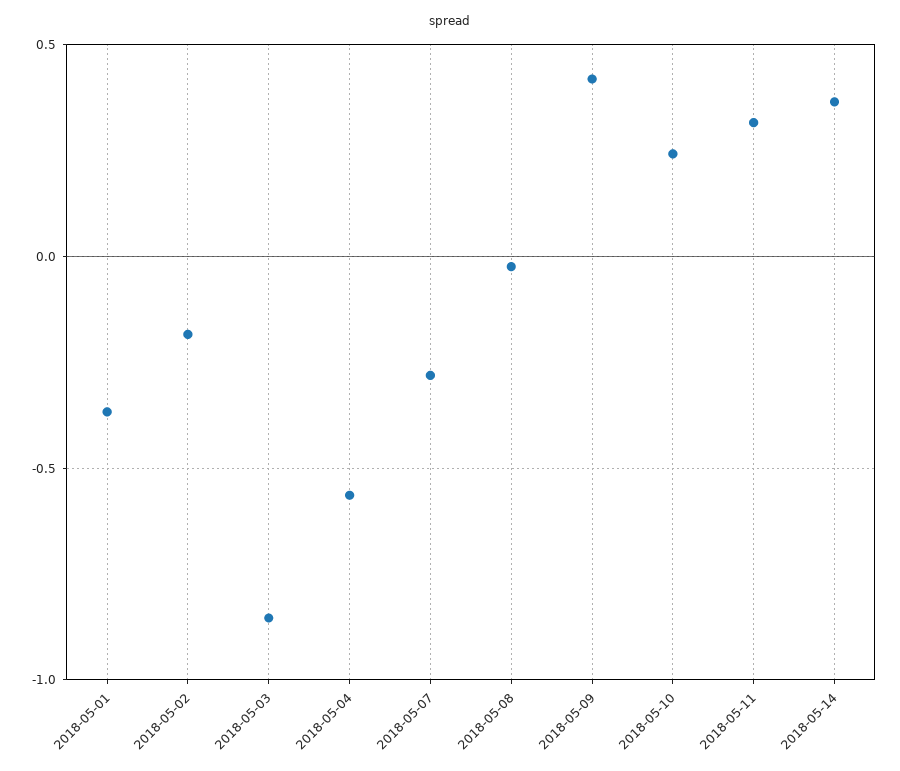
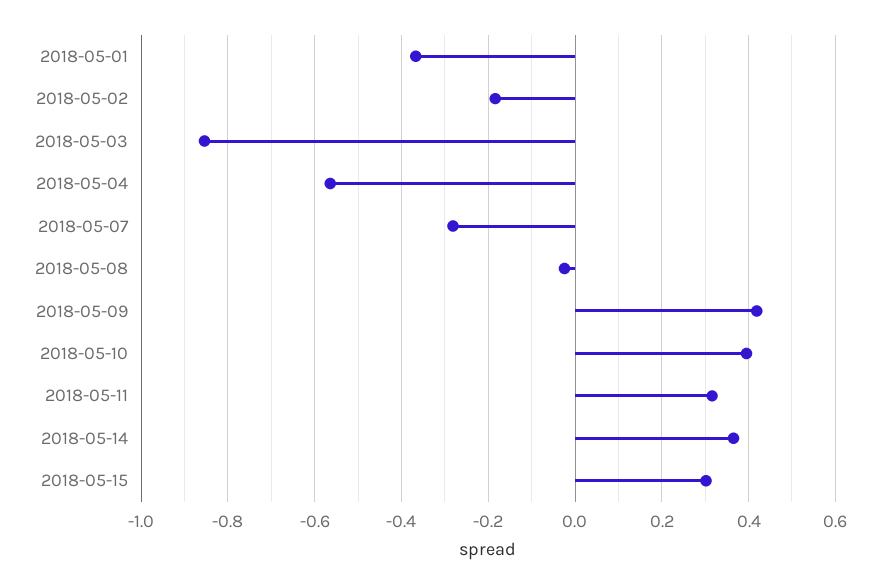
2018-05-10: 0.25 -> 0.4
2018-05-15: none -> 0.3

